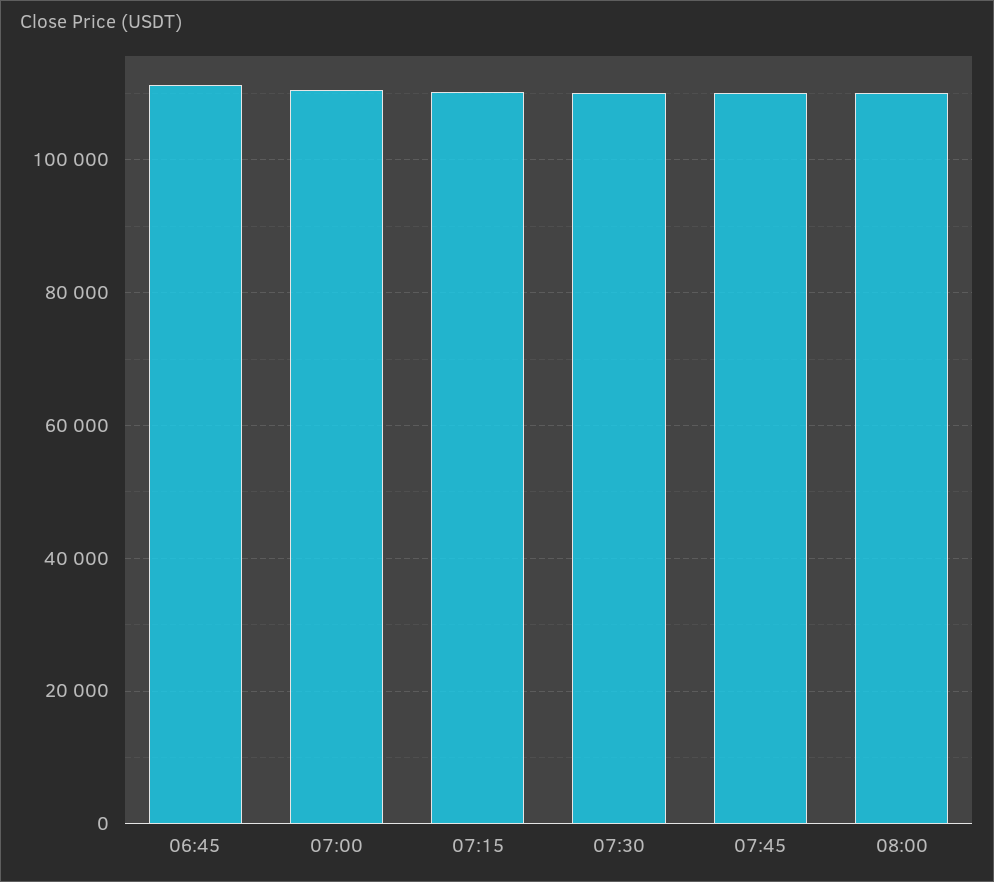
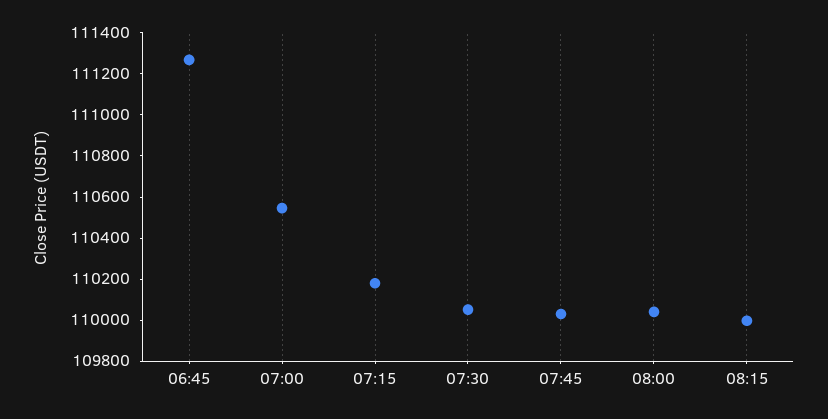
08:15: none -> 110000

